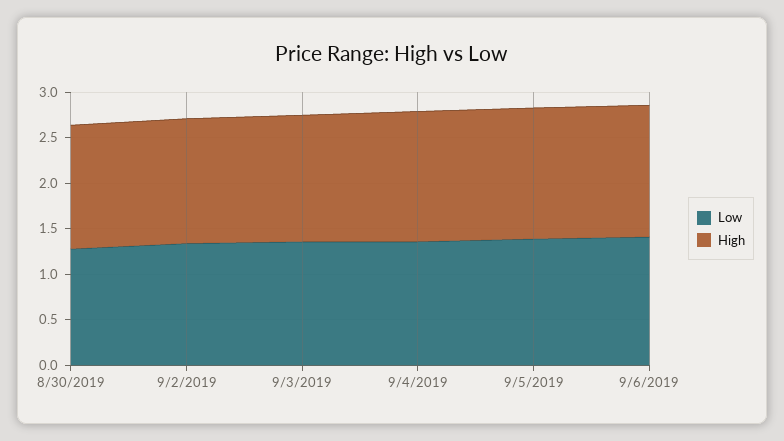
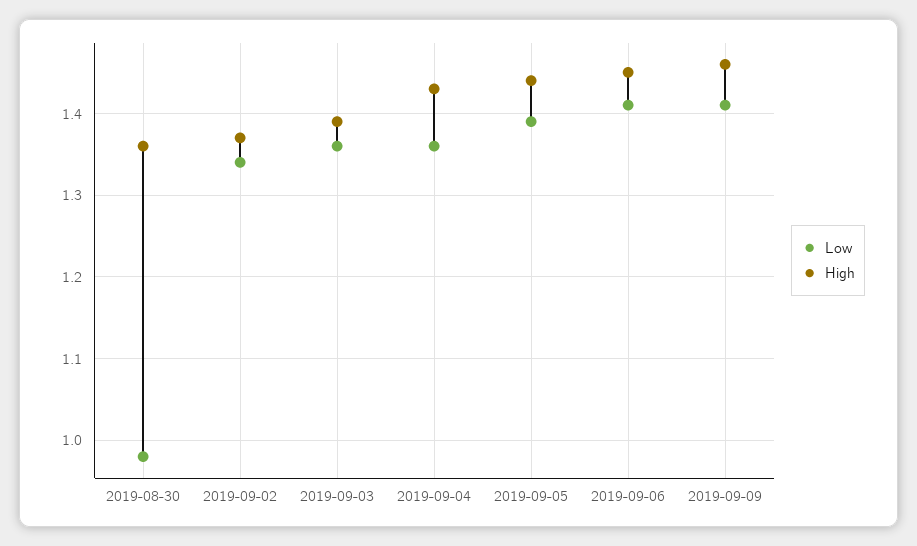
Low, 8/30/2019: 1.3 -> 0.98
Low, 2019-09-09: none -> 1.41
High, 2019-09-09: none -> 1.46

